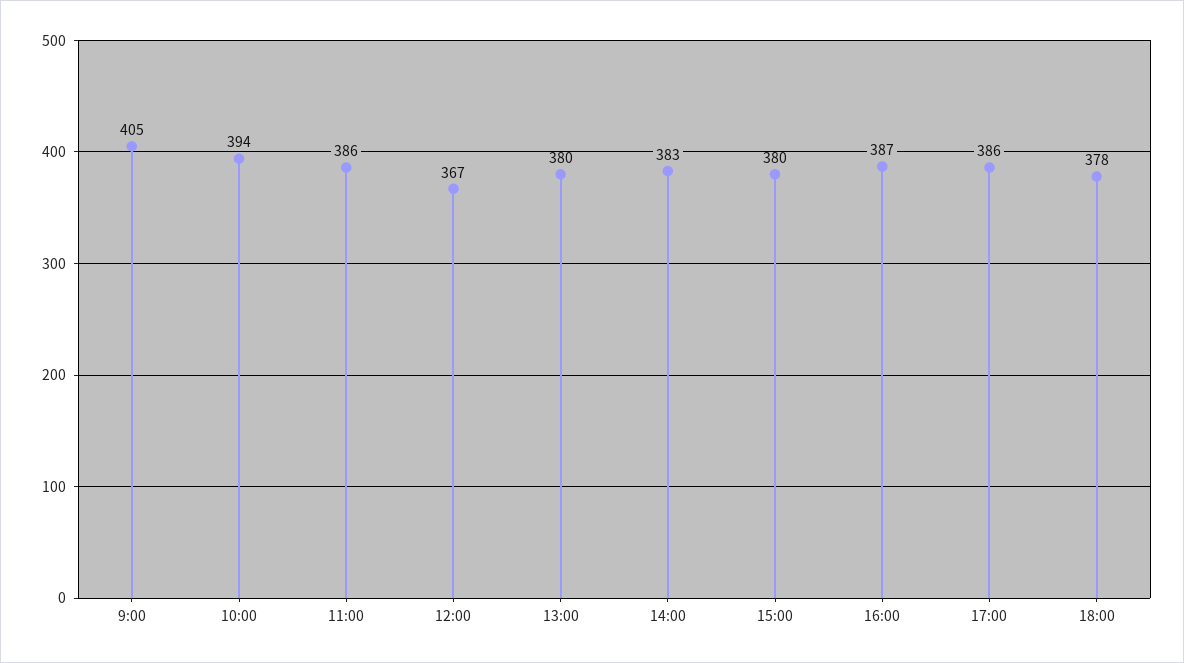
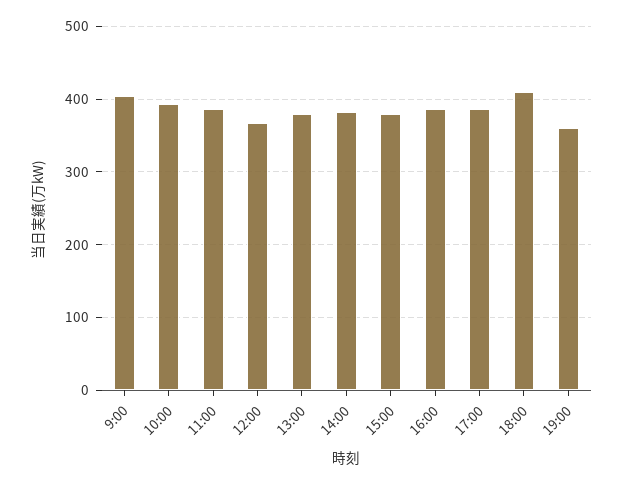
18:00: 378 -> 410
19:00: none -> 360

